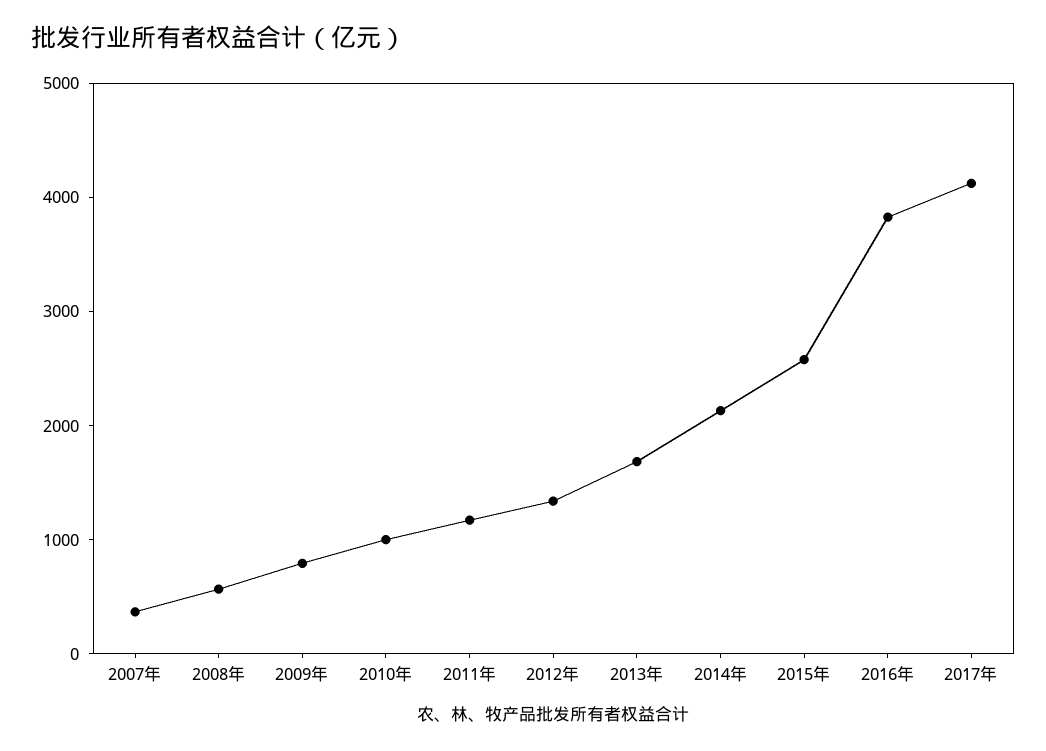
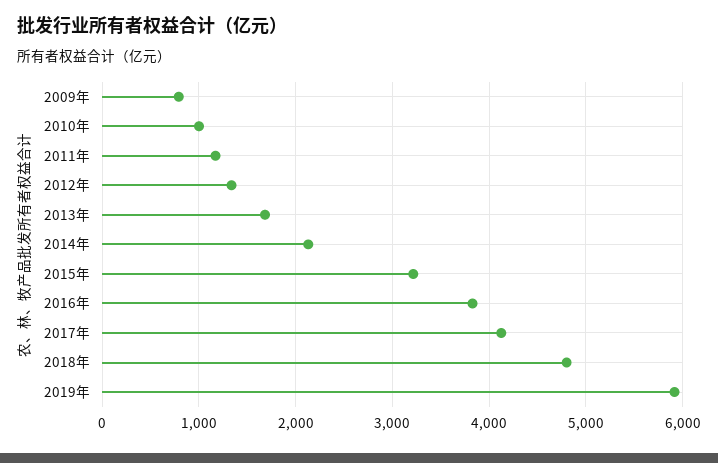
2007年: 400 -> none
2008年: 600 -> none
2015年: 2600 -> 3200
2018年: none -> 4800
2019年: none -> 5900

